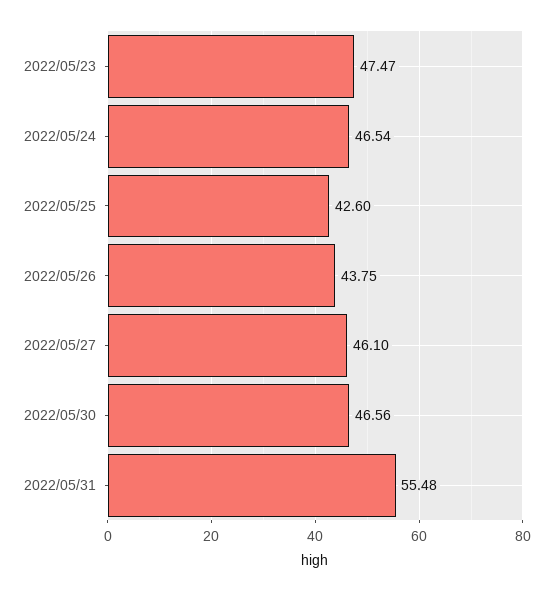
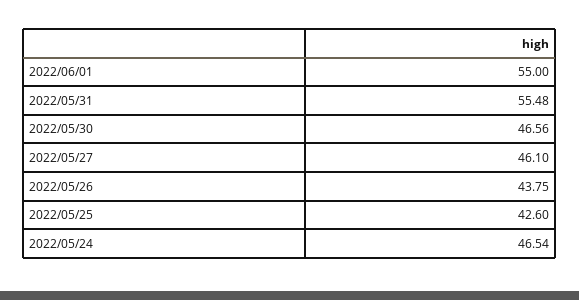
2022/05/23: 47.47 -> none
2022/06/01: none -> 55

